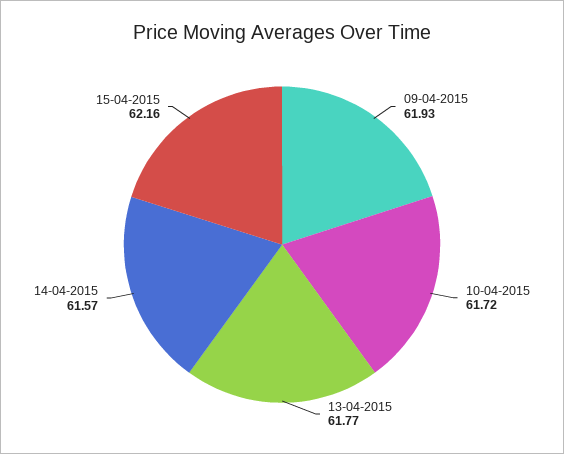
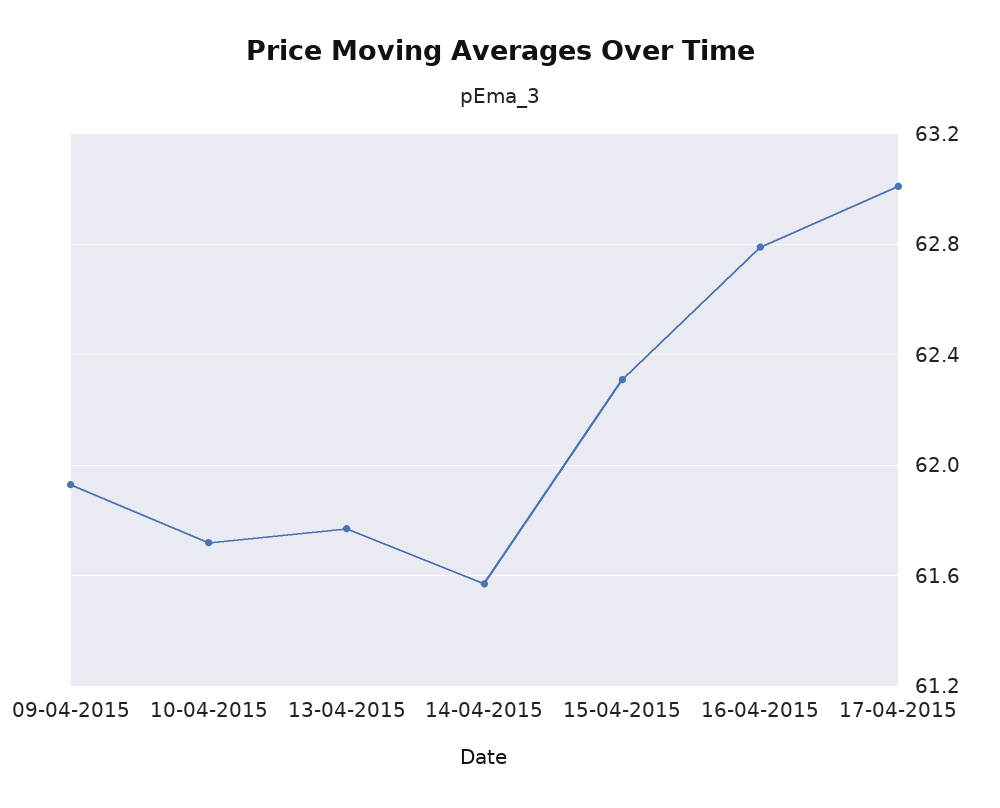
15-04-2015: 62.16 -> 62.3
16-04-2015: none -> 62.8
17-04-2015: none -> 63

